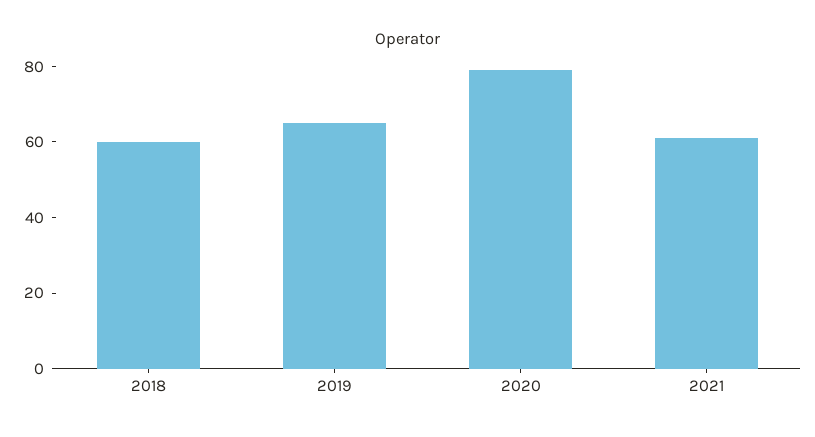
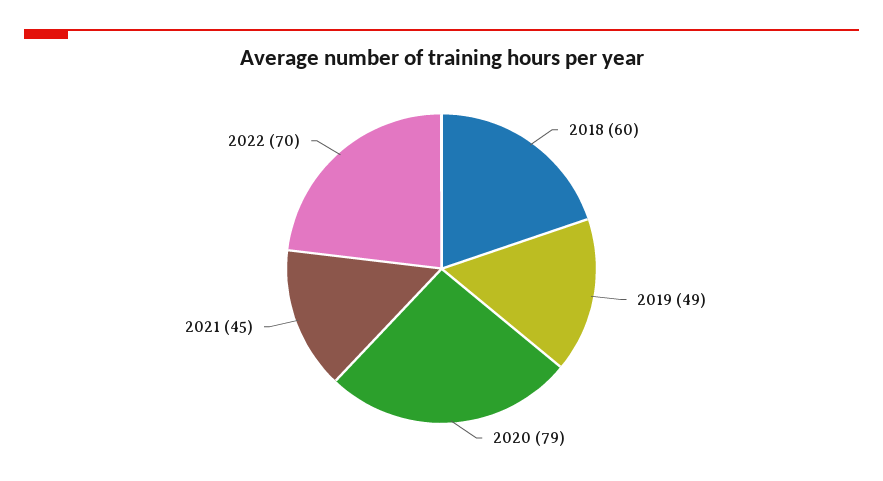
2019: 65 -> 49
2021: 60 -> 45
2022: none -> 70

